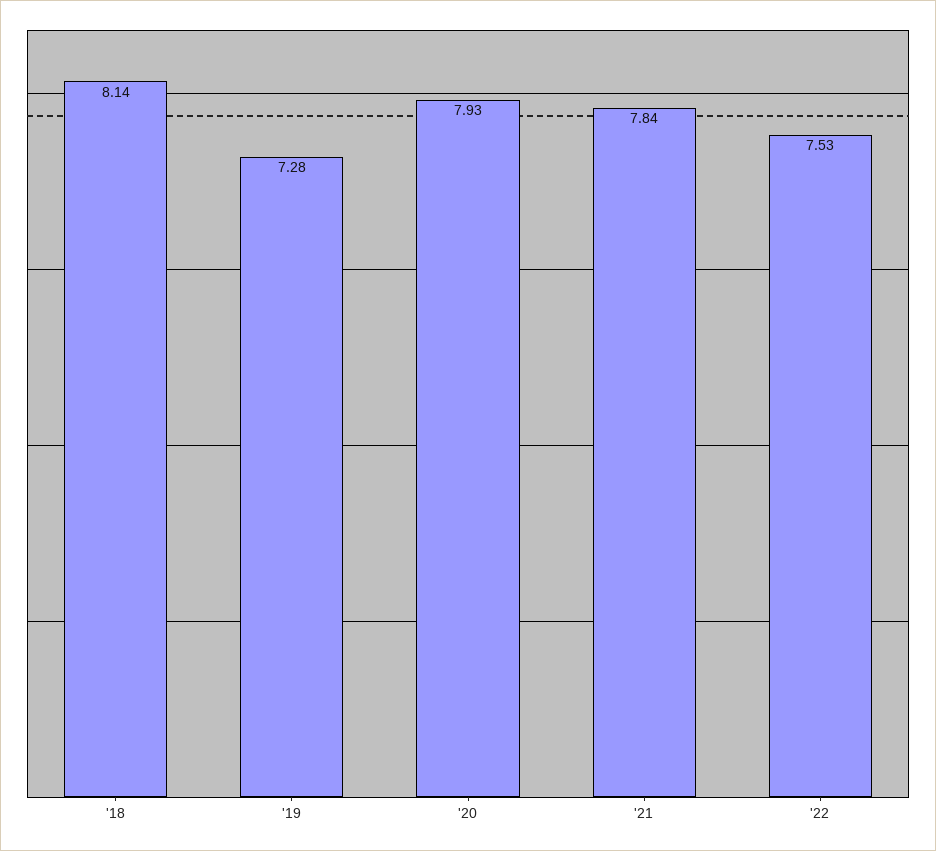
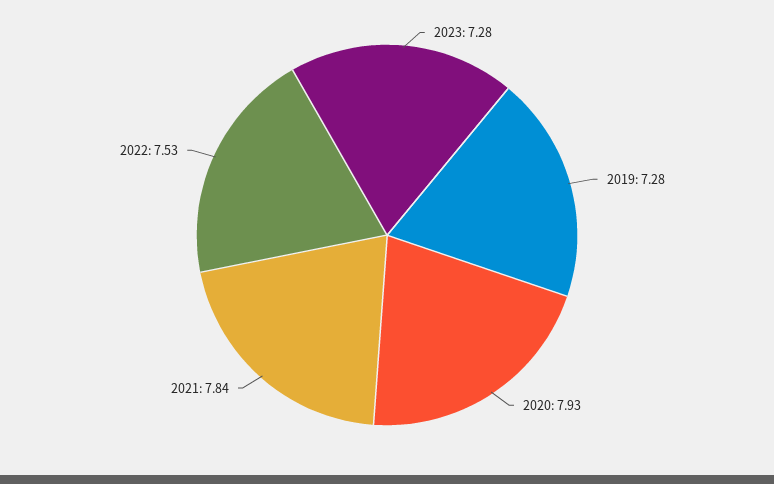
'18: 8.14 -> none
2023: none -> 7.28

